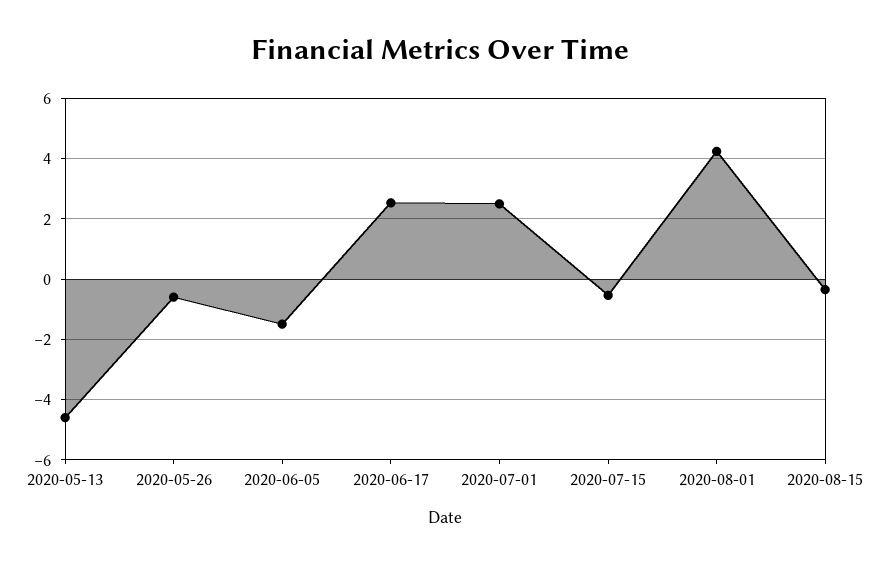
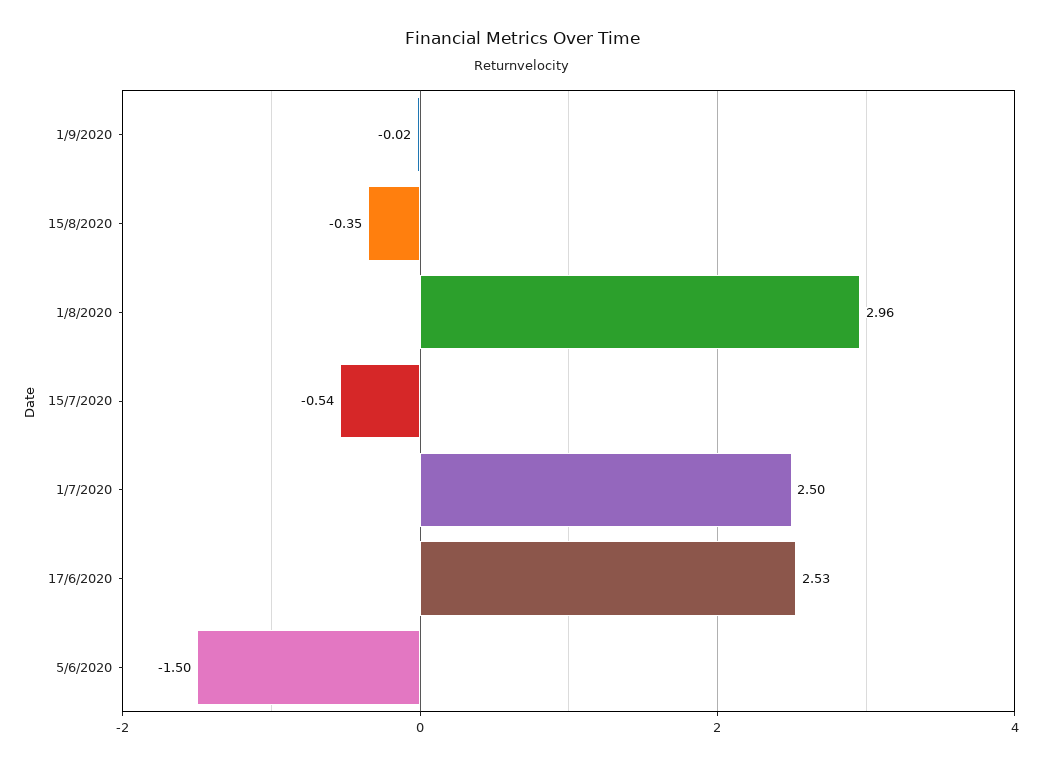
2020-05-13: -4.6 -> none
2020-05-26: -0.6 -> none
2020-08-01: 4.2 -> 2.96
1/9/2020: none -> -0.02

